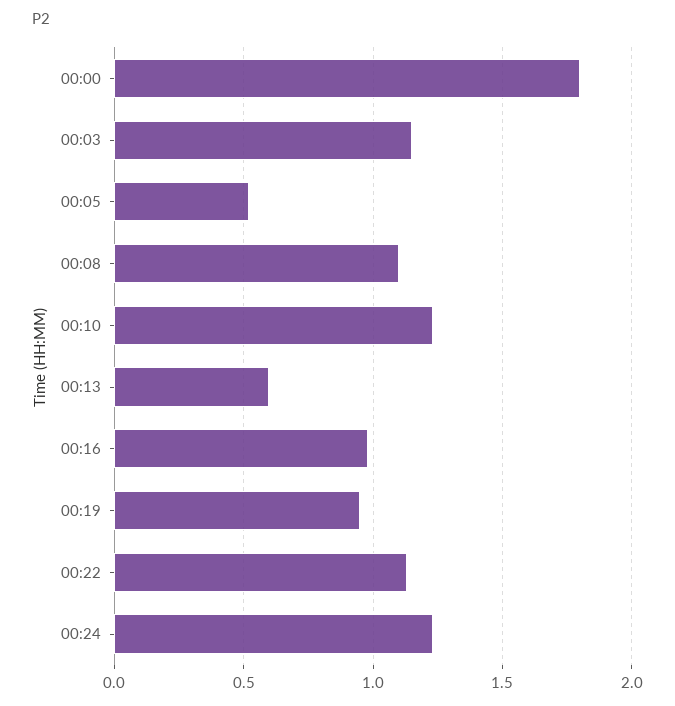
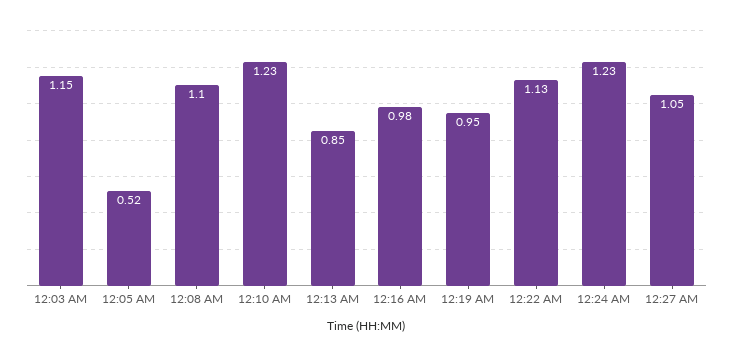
00:00: 1.8 -> none
00:13: 0.6 -> 0.85
12:27 AM: none -> 1.05

